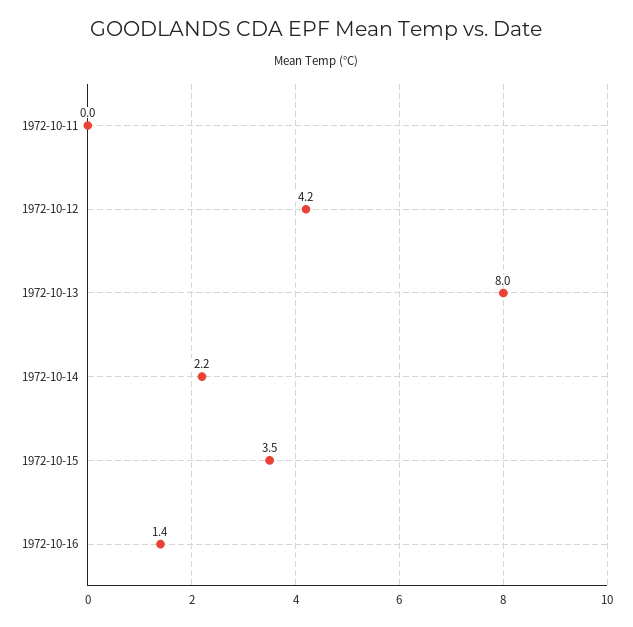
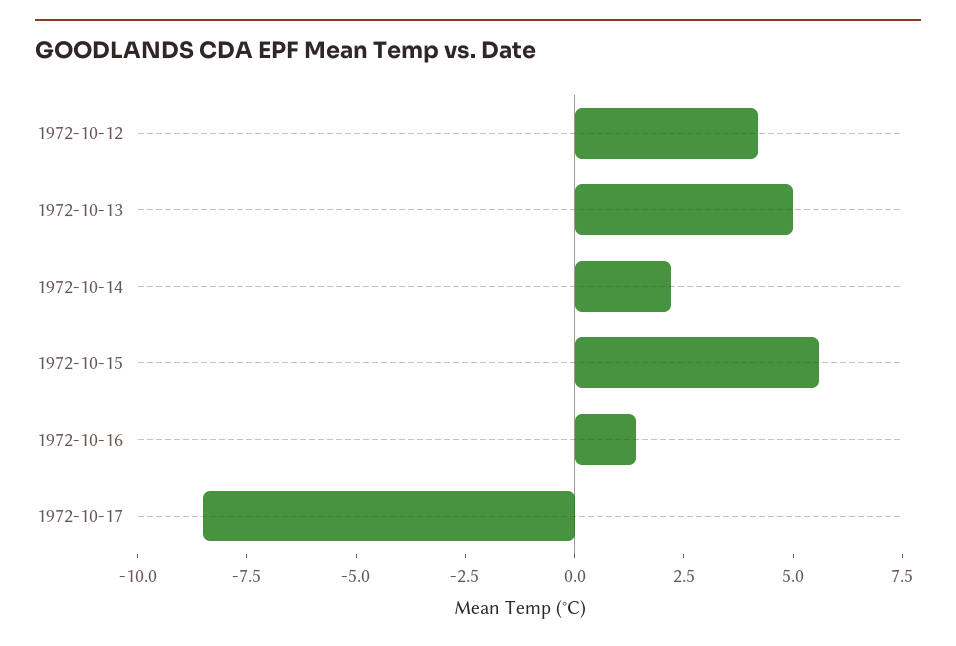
1972-10-11: 0 -> none
1972-10-13: 8 -> 5
1972-10-15: 3.5 -> 5.5
1972-10-17: none -> -8.5

